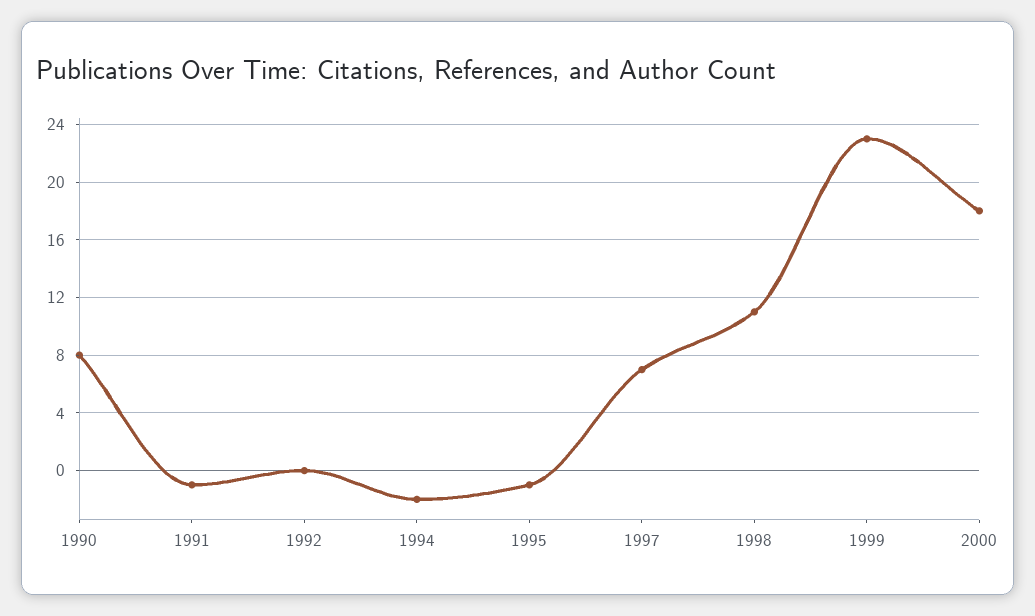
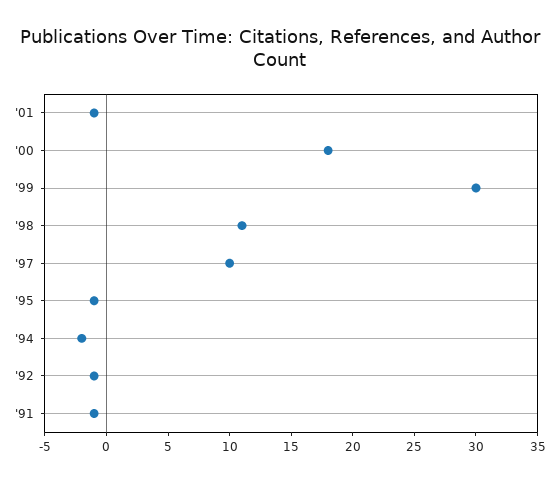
1990: 8 -> none
1992: 0 -> -1
1997: 7 -> 10
1999: 23 -> 30
'01: none -> -1

